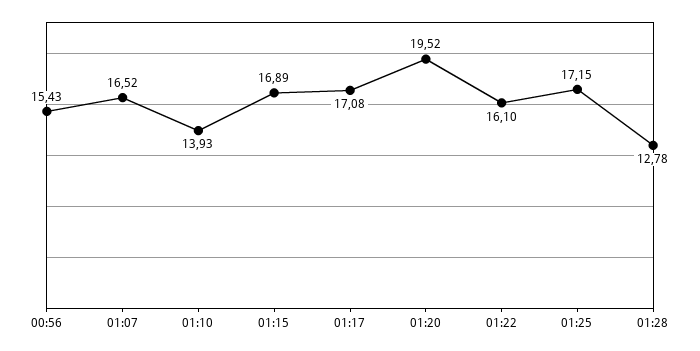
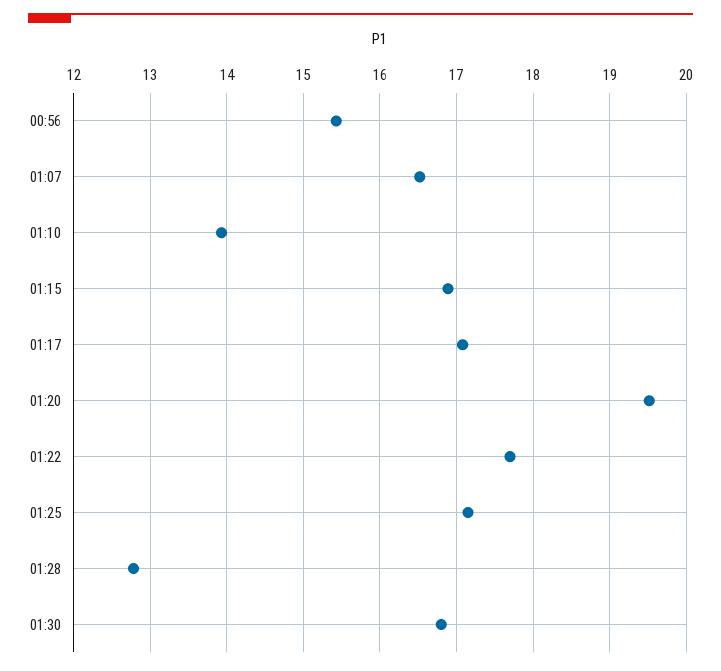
01:22: 16.1 -> 17.7
01:30: none -> 16.8

